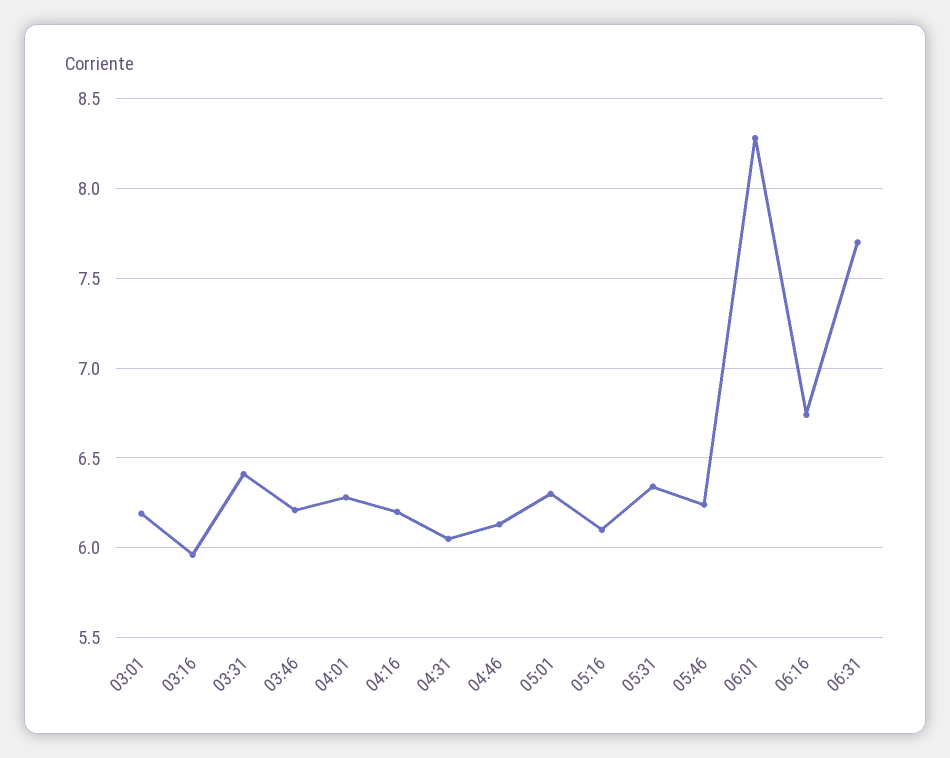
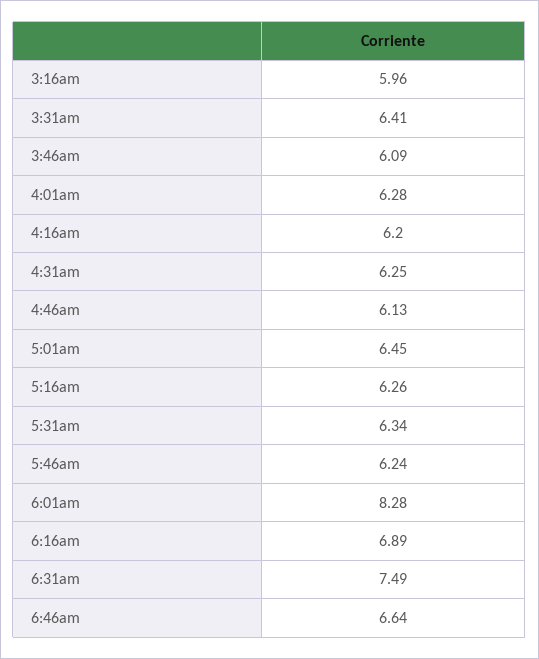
03:01: 6.2 -> none
03:46: 6.2 -> 6.09
04:31: 6.05 -> 6.25
05:01: 6.3 -> 6.45
05:16: 6.1 -> 6.26
06:16: 6.75 -> 6.89
06:31: 7.7 -> 7.49
6:46am: none -> 6.64

